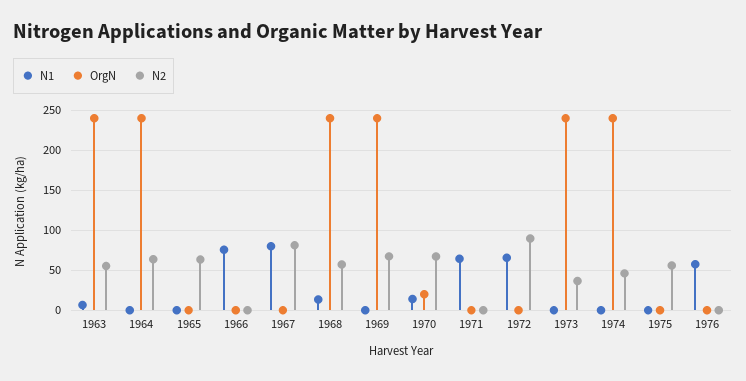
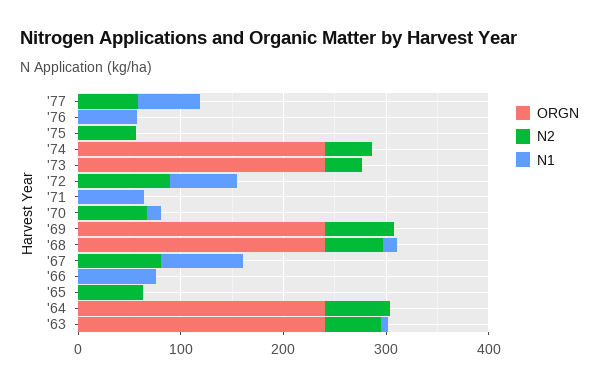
OrgN, 1970: 20 -> 0
OrgN, '77: none -> 0
N2, '77: none -> 60
N1, '77: none -> 60

